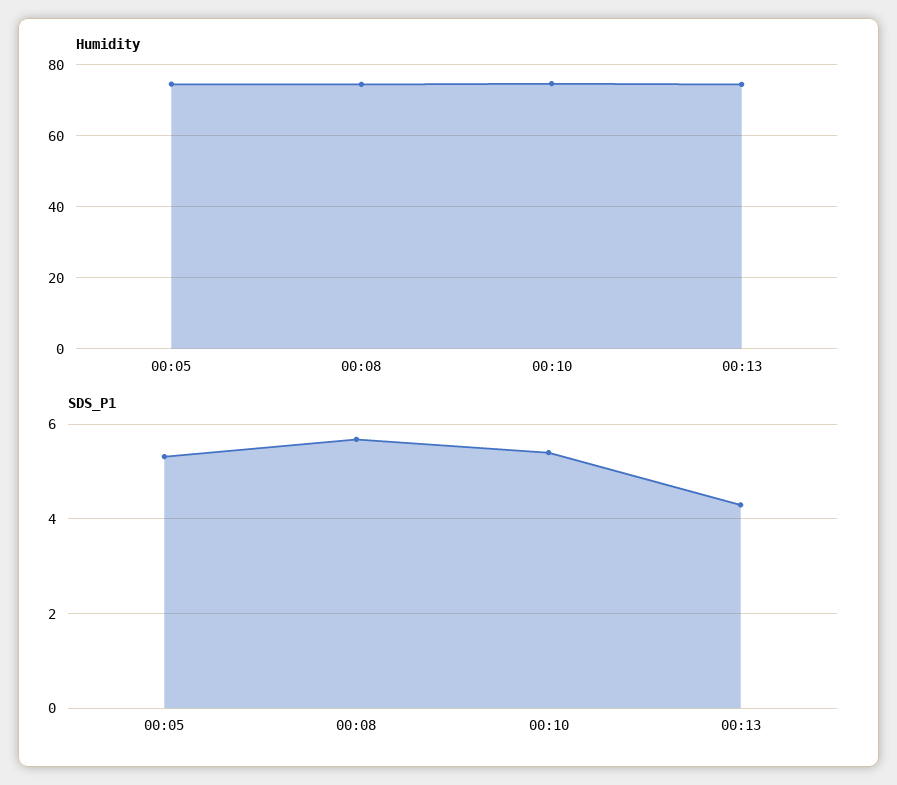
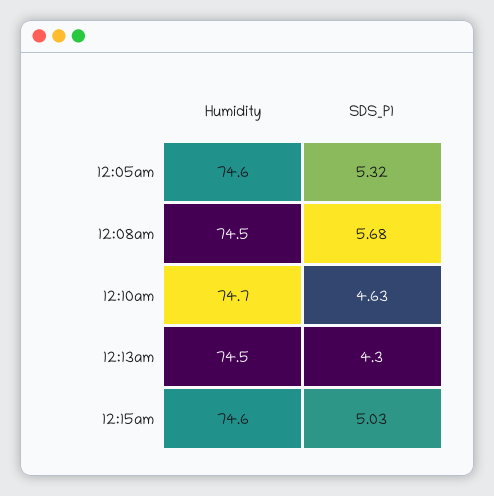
SDS_P1, 00:10: 5.4 -> 4.63
Humidity, 12:15am: none -> 74.6
SDS_P1, 12:15am: none -> 5.03

